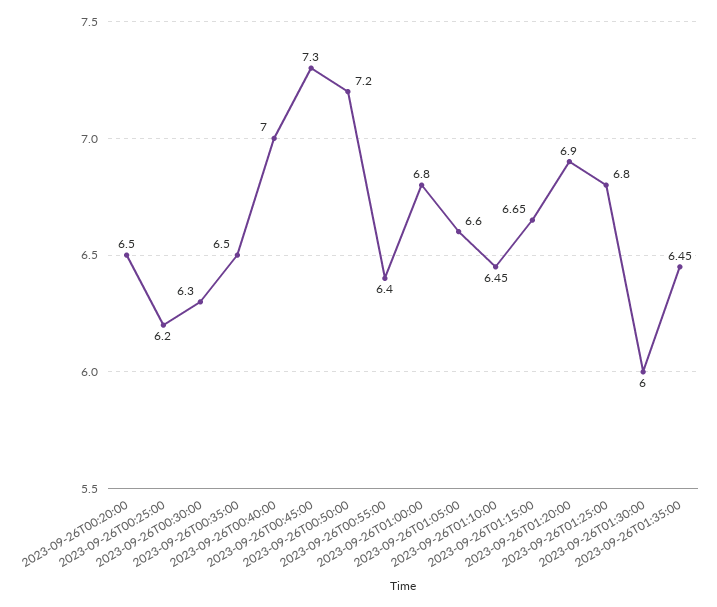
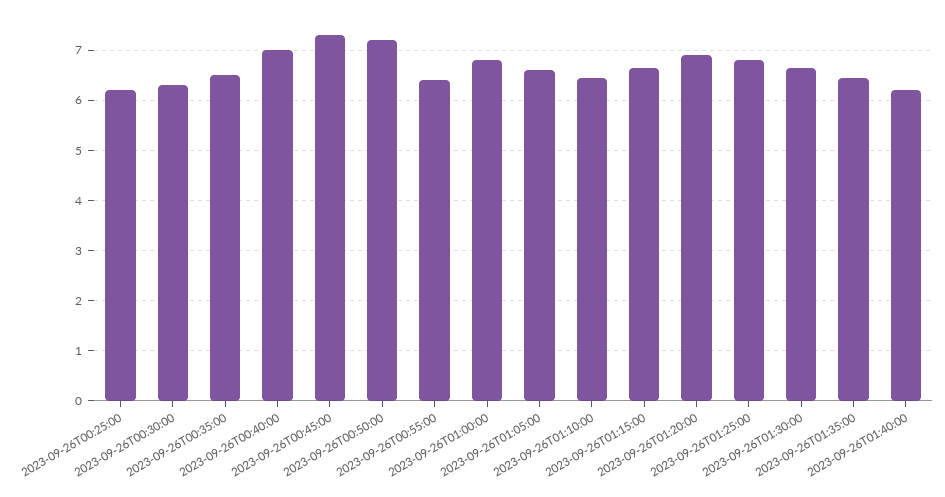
2023-09-26T00:20:00: 6.5 -> none
2023-09-26T01:30:00: 6 -> 6.6
2023-09-26T01:40:00: none -> 6.2

